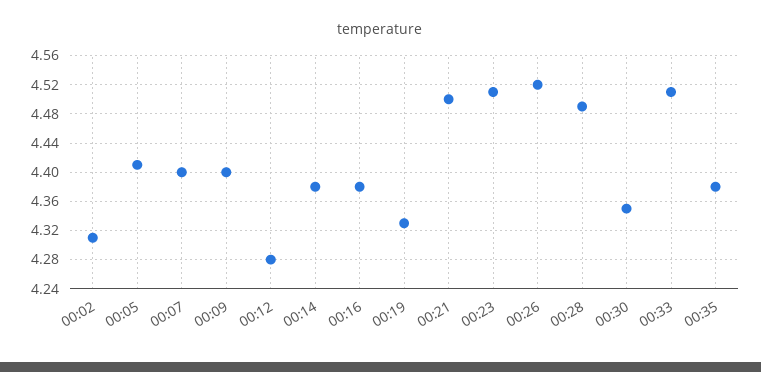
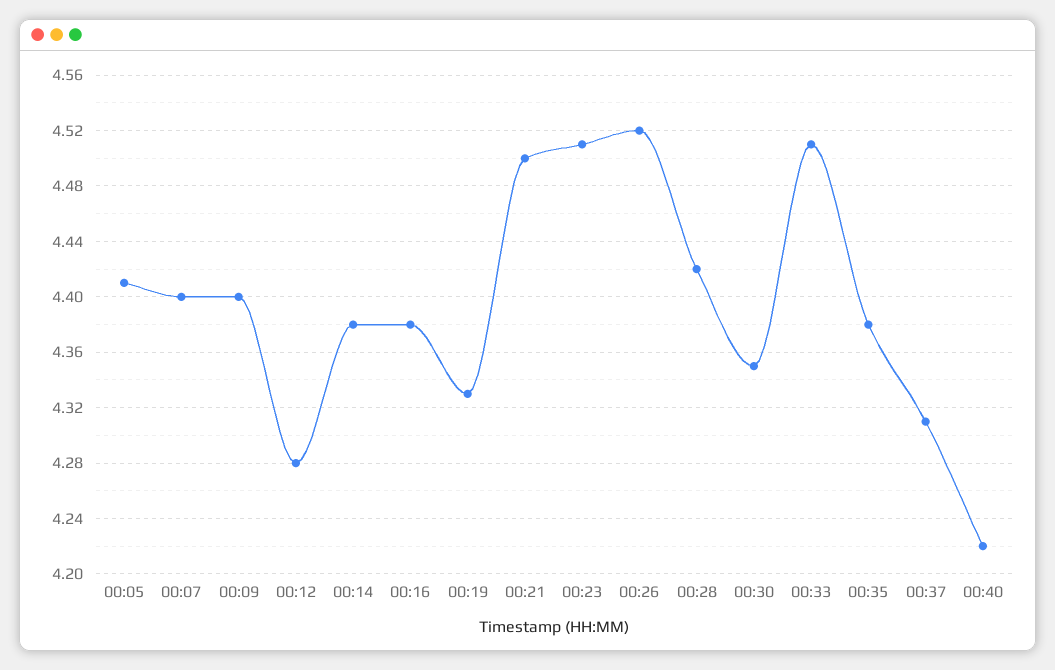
00:02: 4.31 -> none
00:28: 4.49 -> 4.42
00:37: none -> 4.31
00:40: none -> 4.22

